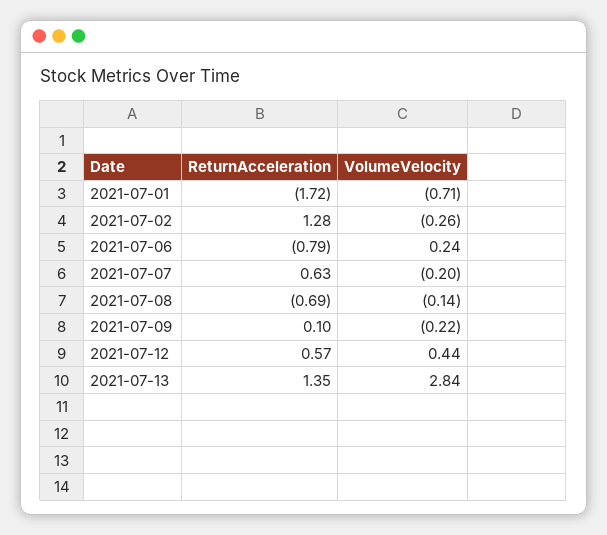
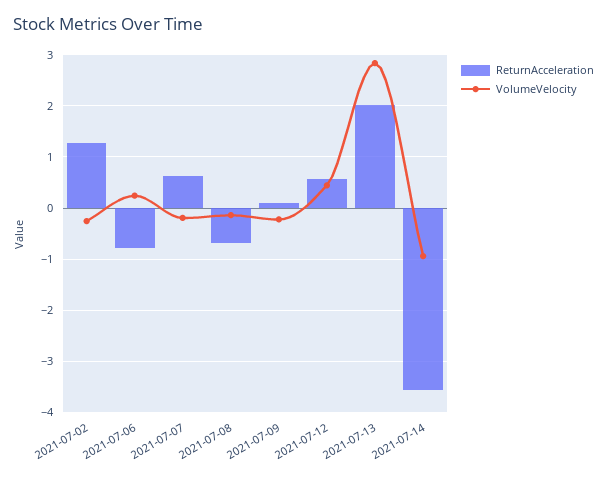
ReturnAcceleration, 2021-07-01: -1.72 -> none
VolumeVelocity, 2021-07-01: -0.71 -> none
ReturnAcceleration, 2021-07-13: 1.35 -> 2
ReturnAcceleration, 2021-07-14: none -> -3.6
VolumeVelocity, 2021-07-14: none -> -1

